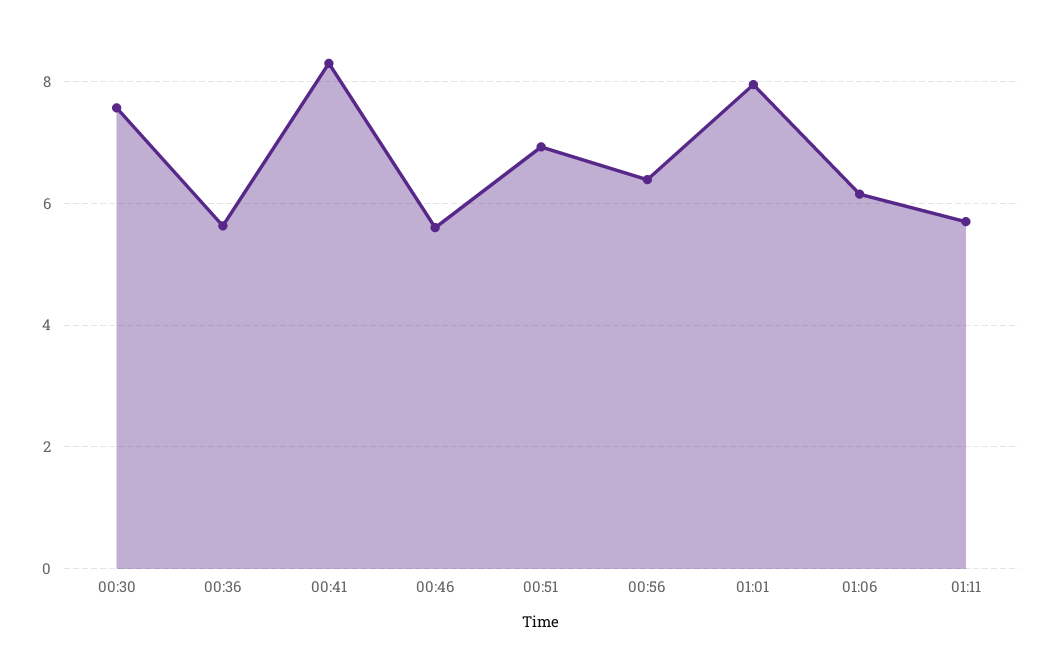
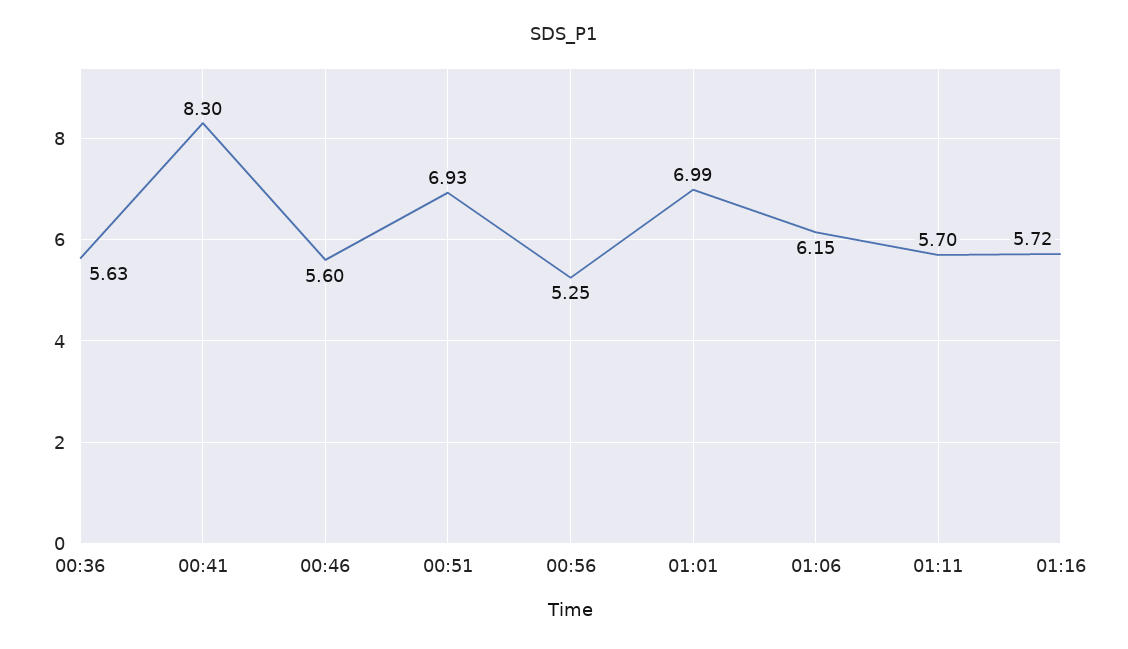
00:30: 7.6 -> none
00:56: 6.4 -> 5.25
01:01: 8 -> 6.99
01:16: none -> 5.72

